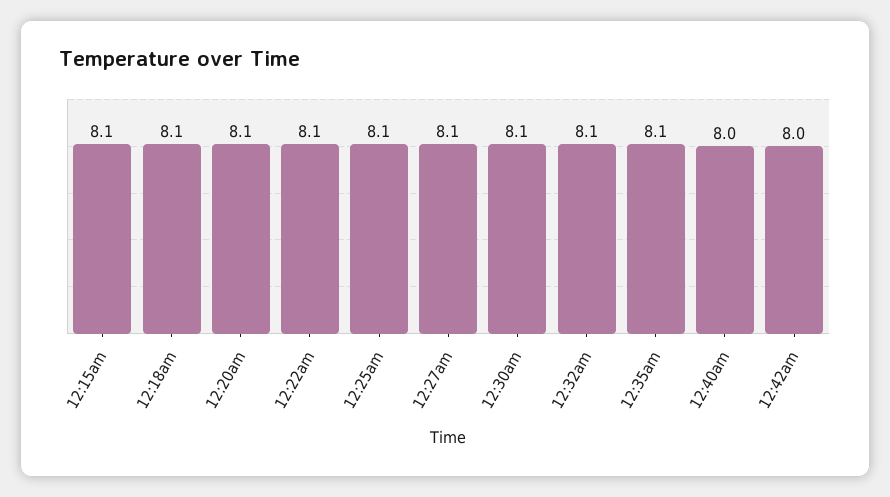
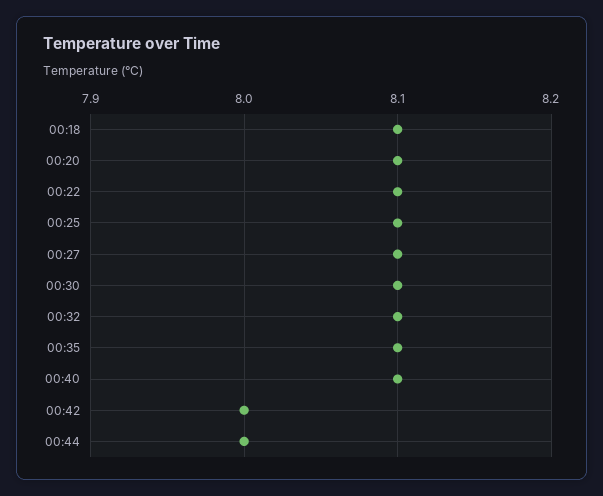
12:15am: 8.1 -> none
12:40am: 8 -> 8.1
00:44: none -> 8

